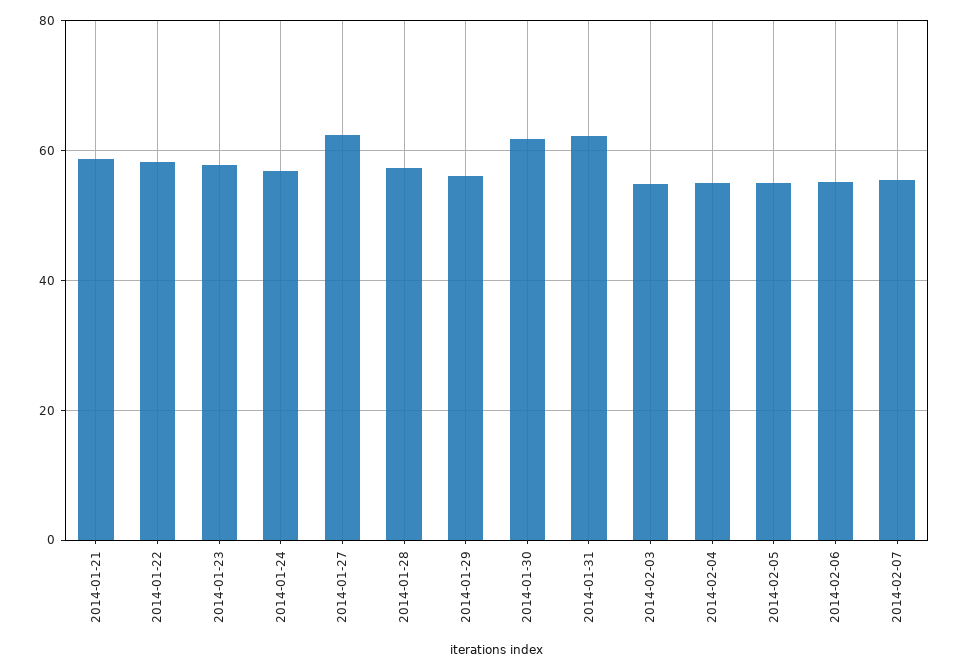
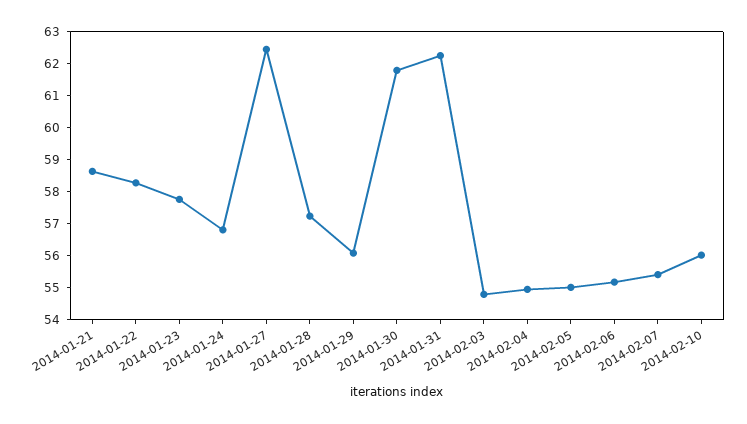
2014-02-10: none -> 56

